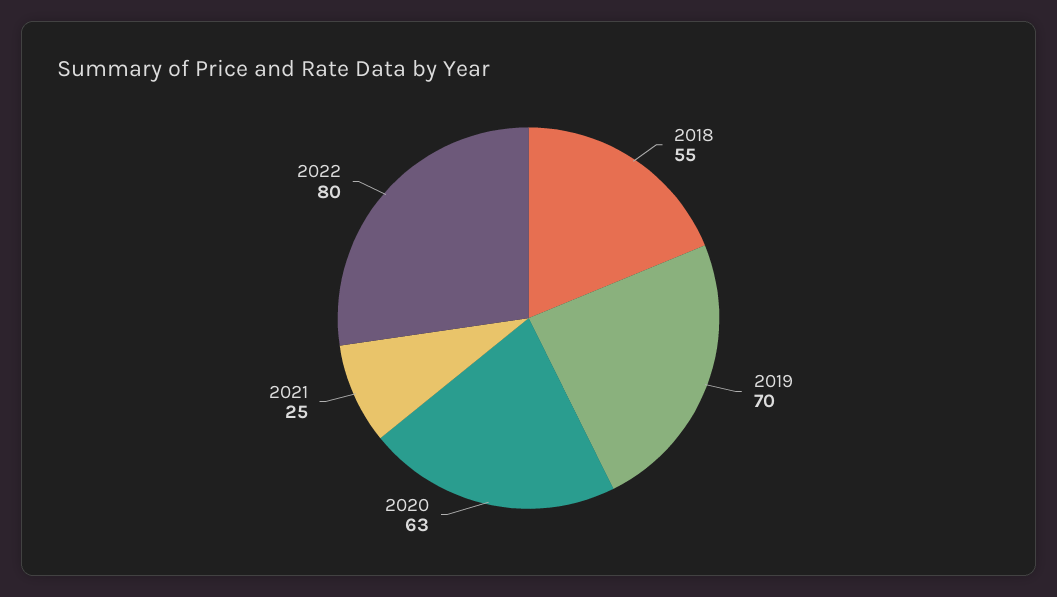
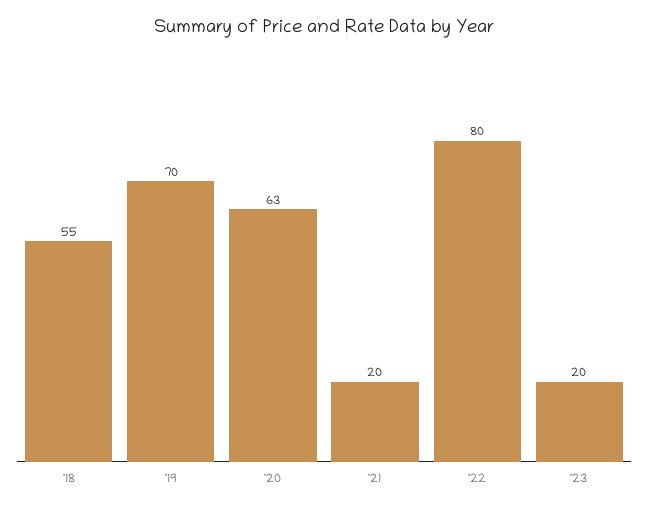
2021: 25 -> 20
'23: none -> 20

